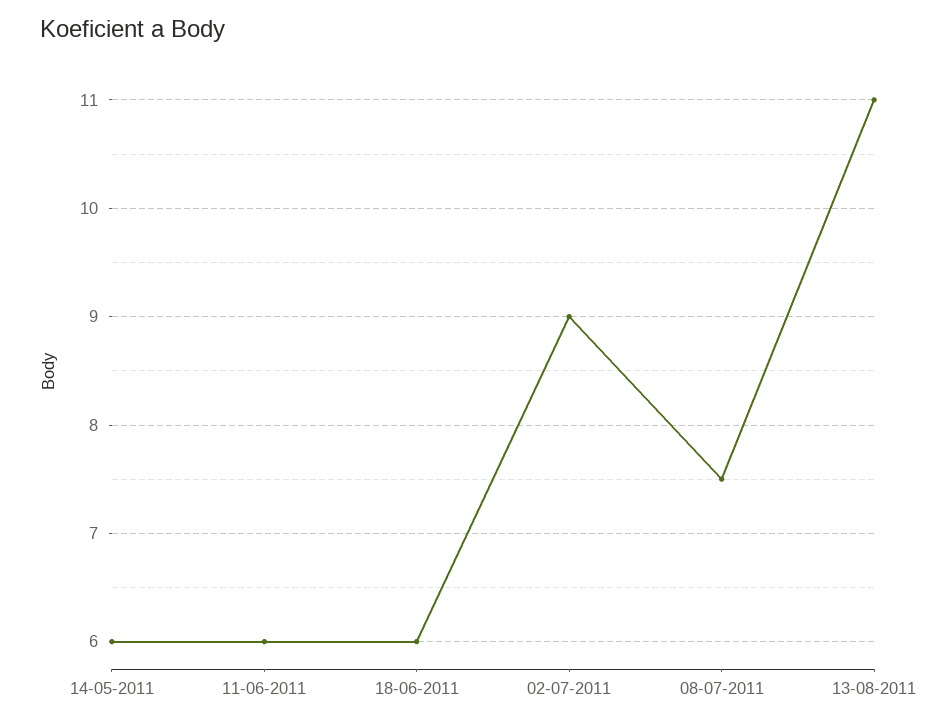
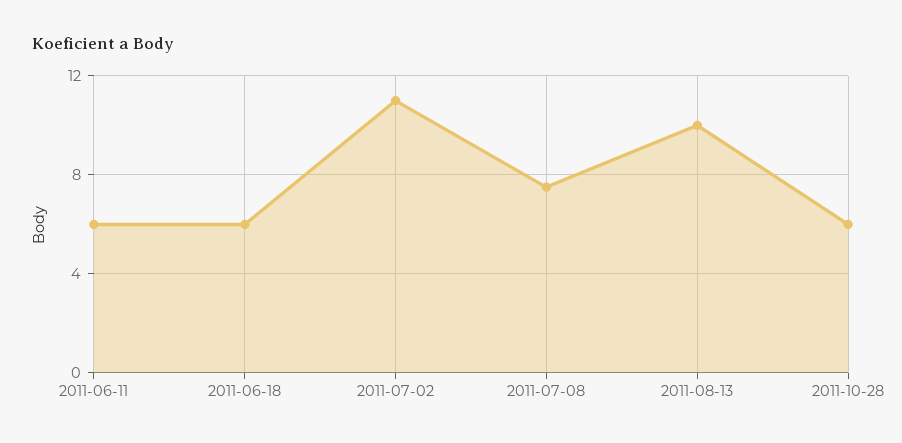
14-05-2011: 6 -> none
02-07-2011: 9 -> 11
13-08-2011: 11 -> 10
2011-10-28: none -> 6

